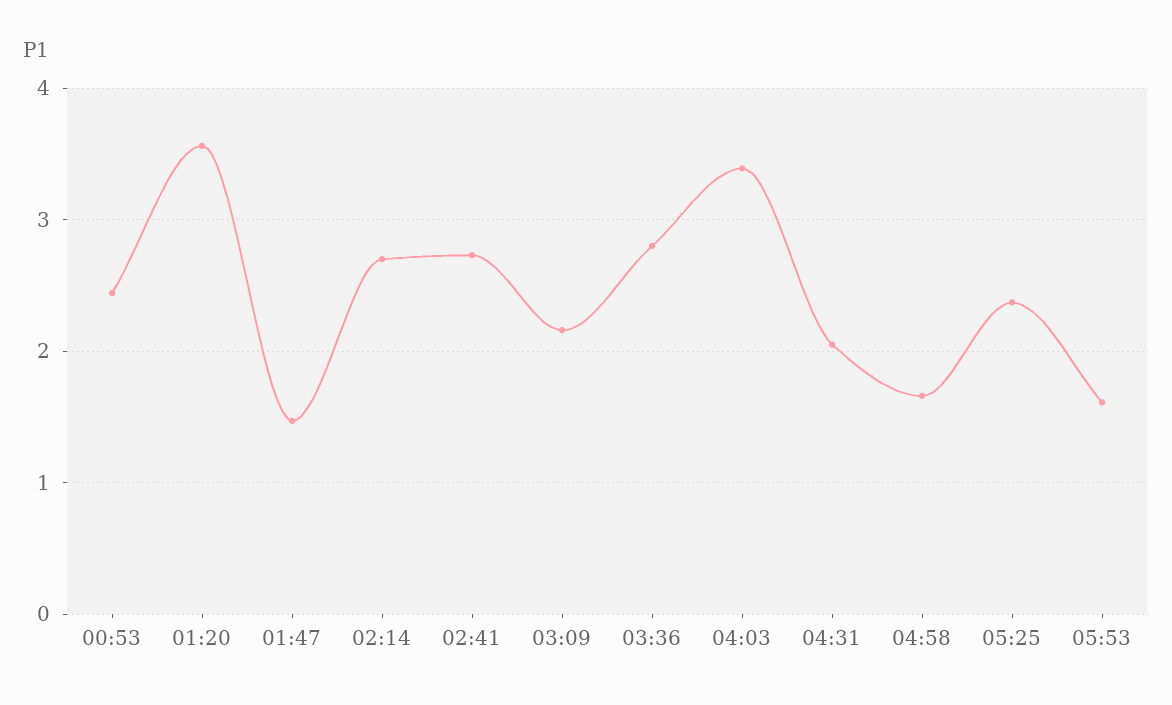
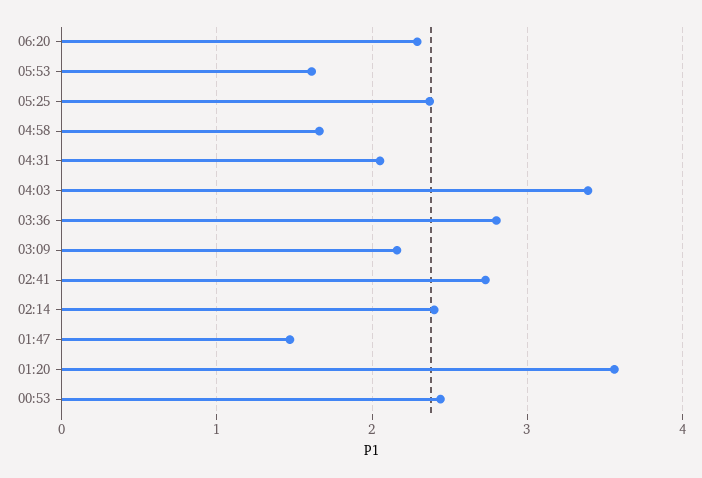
02:14: 2.7 -> 2.4
06:20: none -> 2.3

